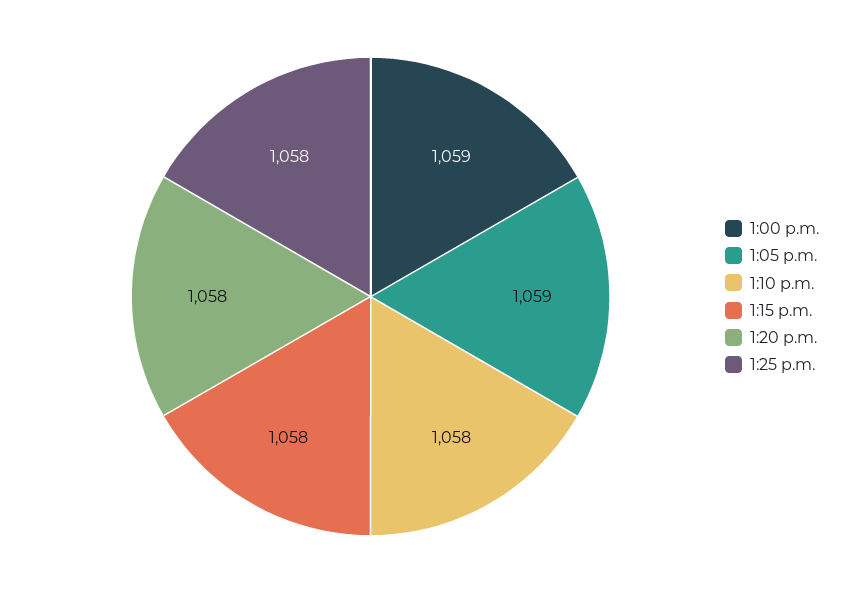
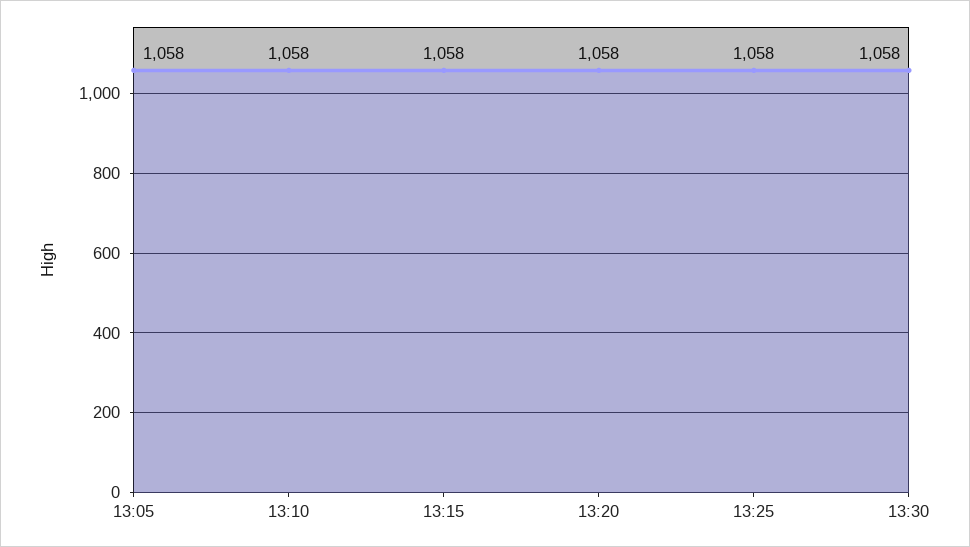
1:00 p.m.: 1059 -> none
1:05 p.m.: 1059 -> 1058
13:30: none -> 1058

